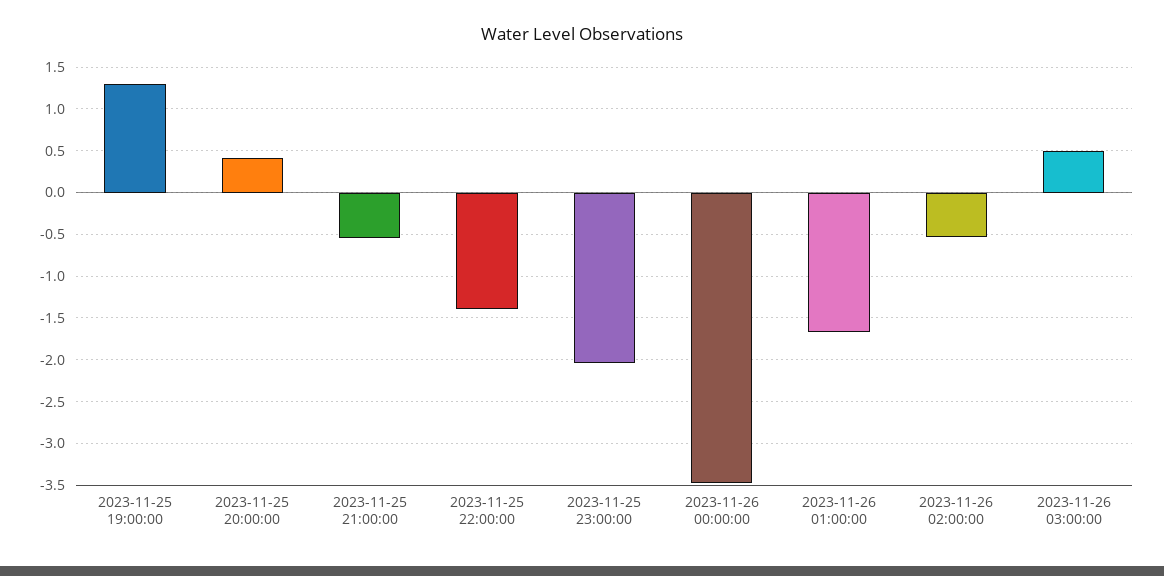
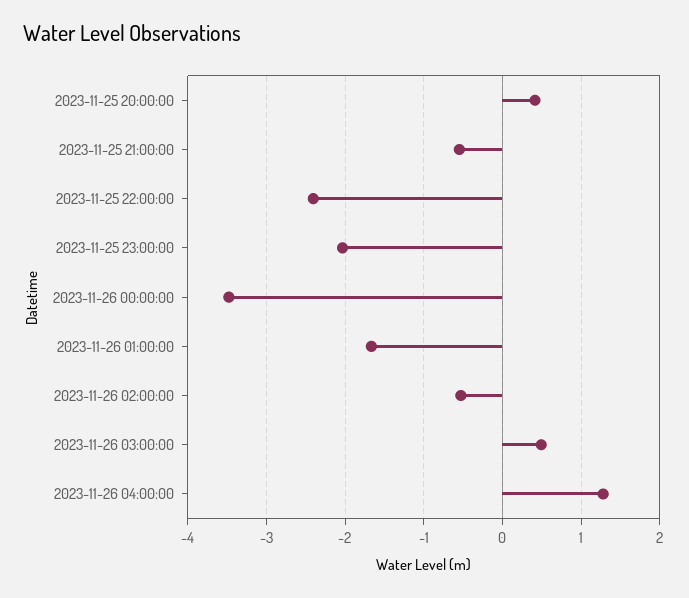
2023-11-25 19:00:00: 1.3 -> none
2023-11-25 22:00:00: -1.4 -> -2.4
2023-11-26 04:00:00: none -> 1.3

